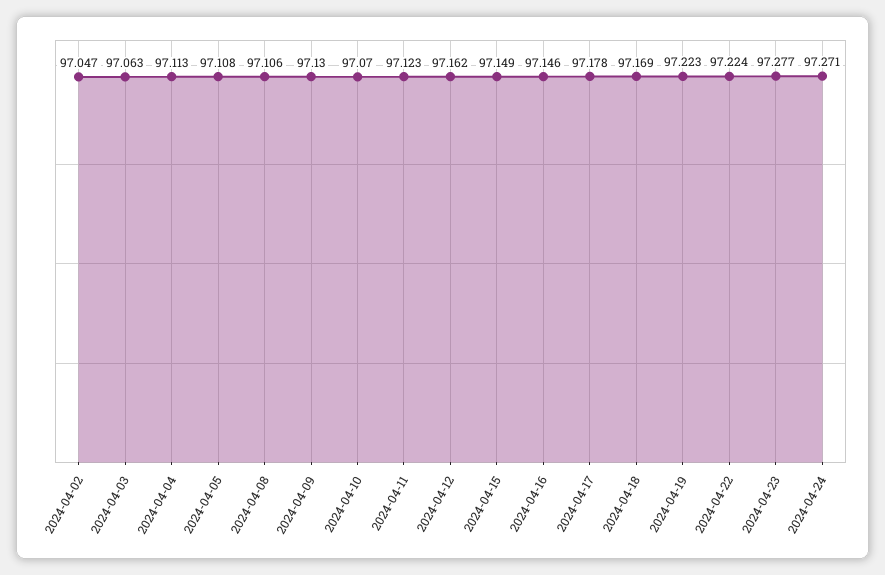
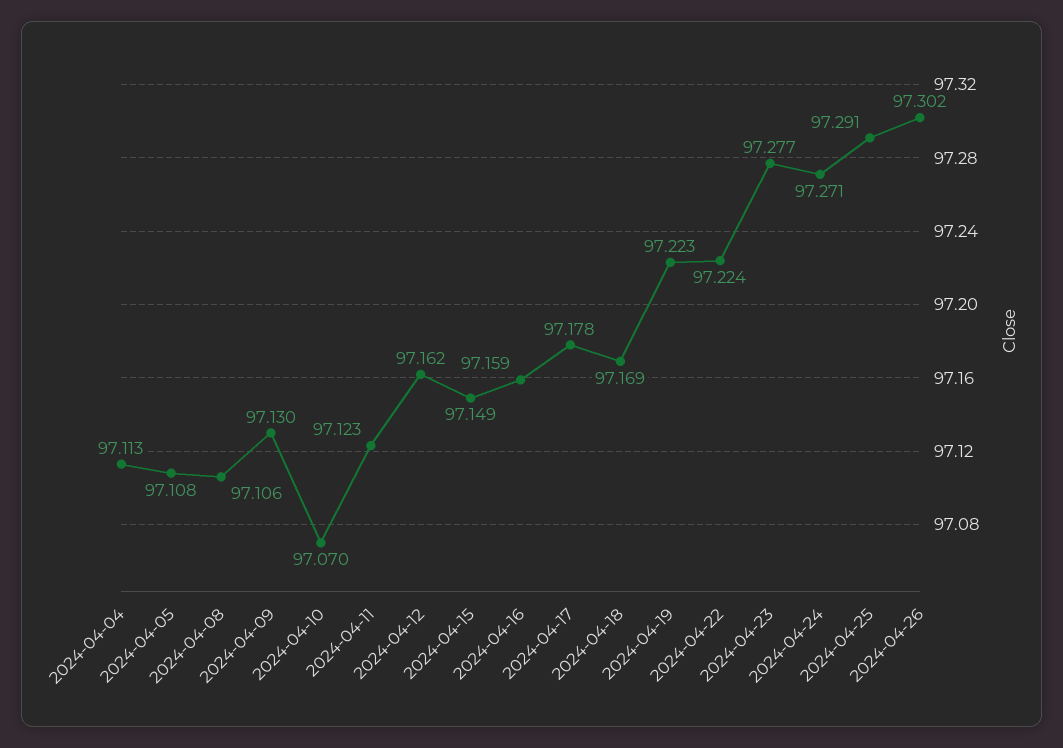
2024-04-02: 97.047 -> none
2024-04-03: 97.063 -> none
2024-04-16: 97.146 -> 97.159
2024-04-25: none -> 97.291
2024-04-26: none -> 97.302

